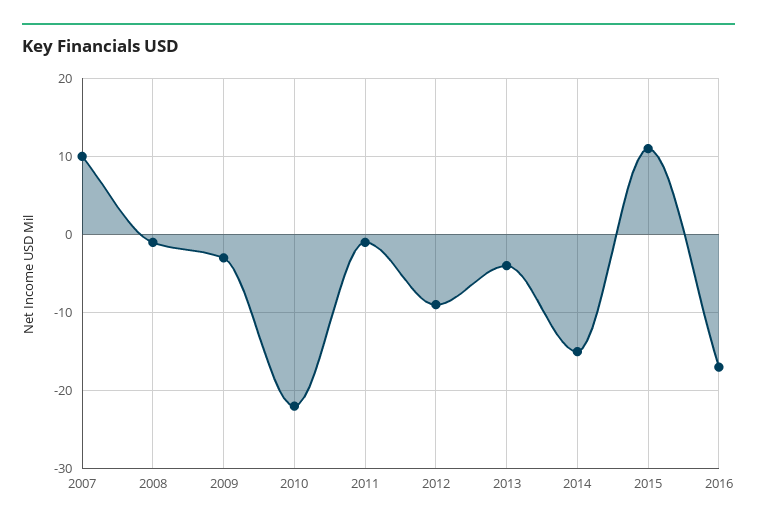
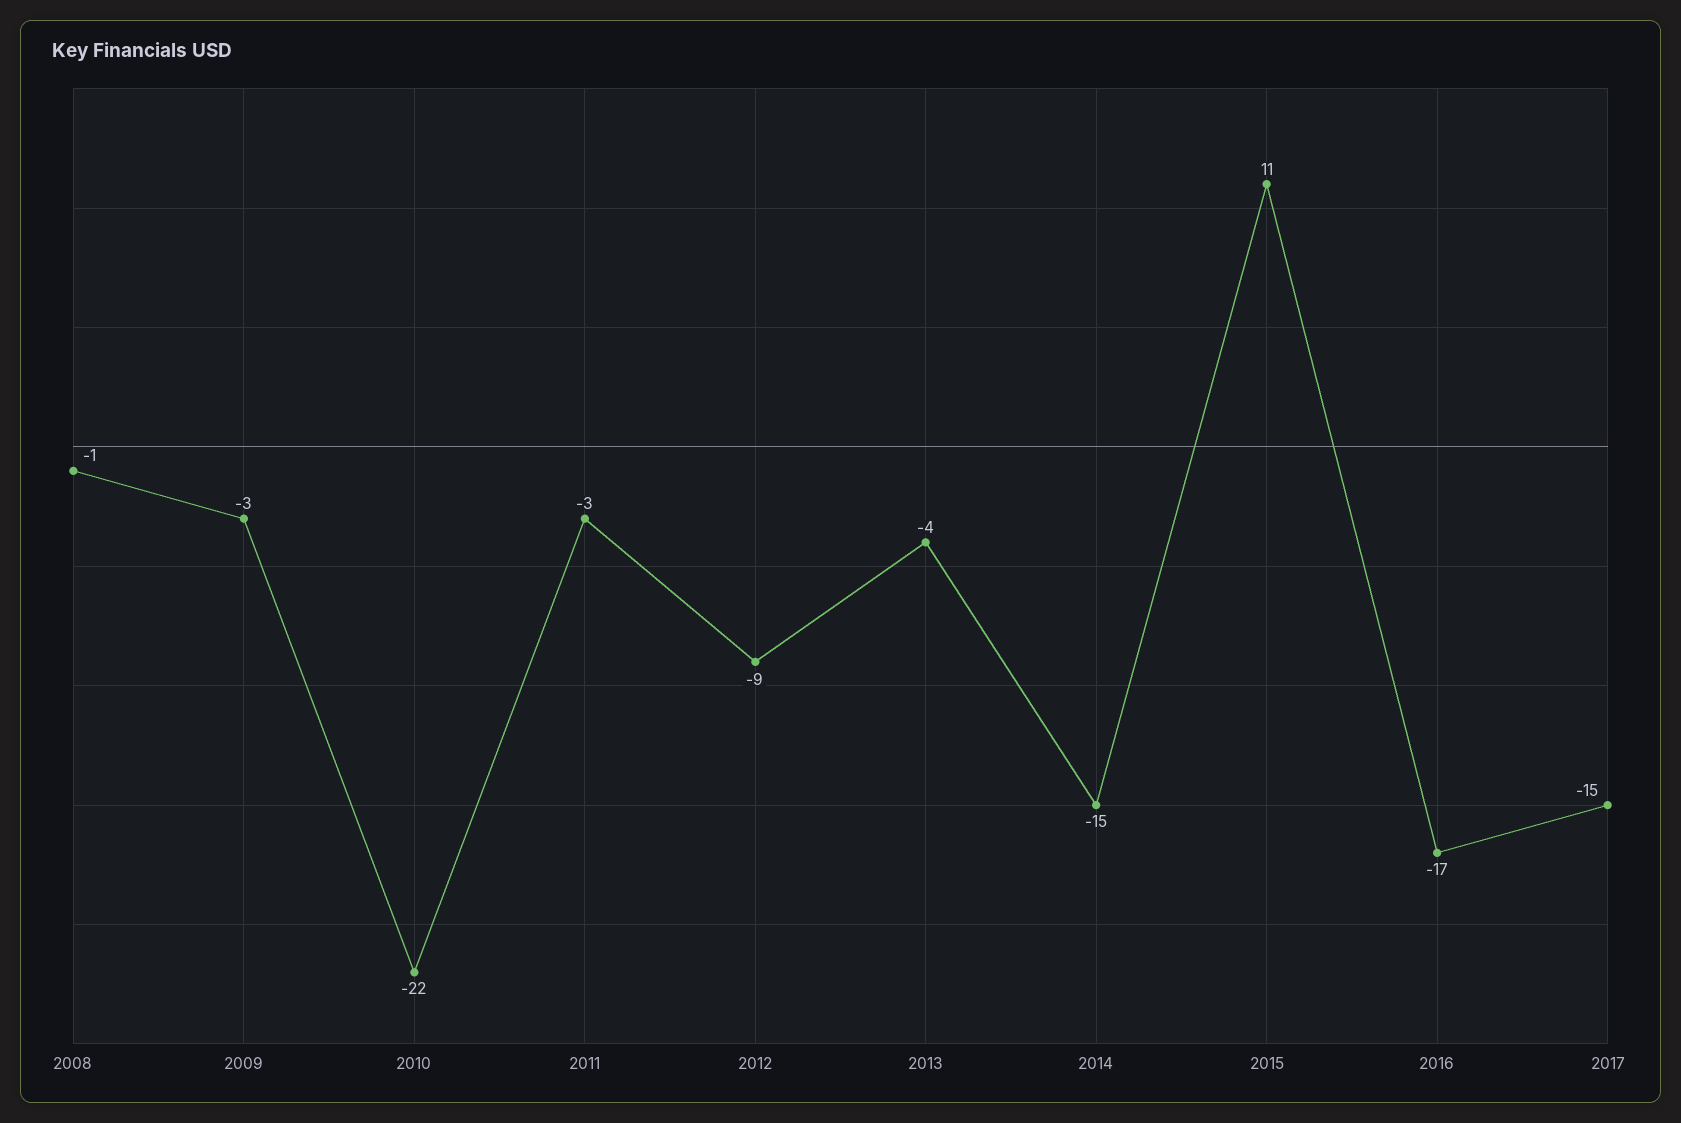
2007: 10 -> none
2011: -1 -> -3
2017: none -> -15

